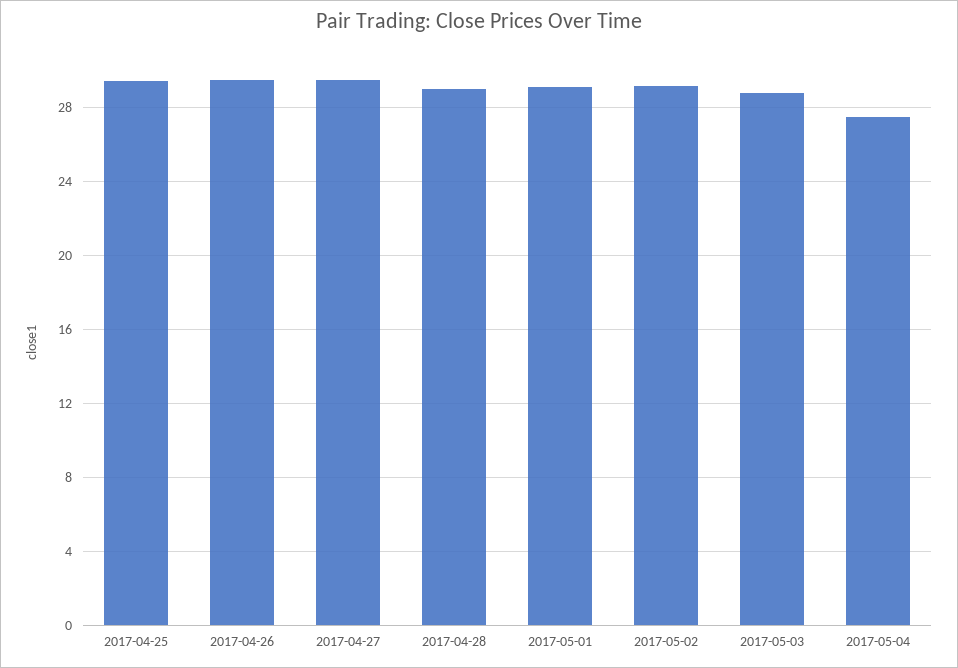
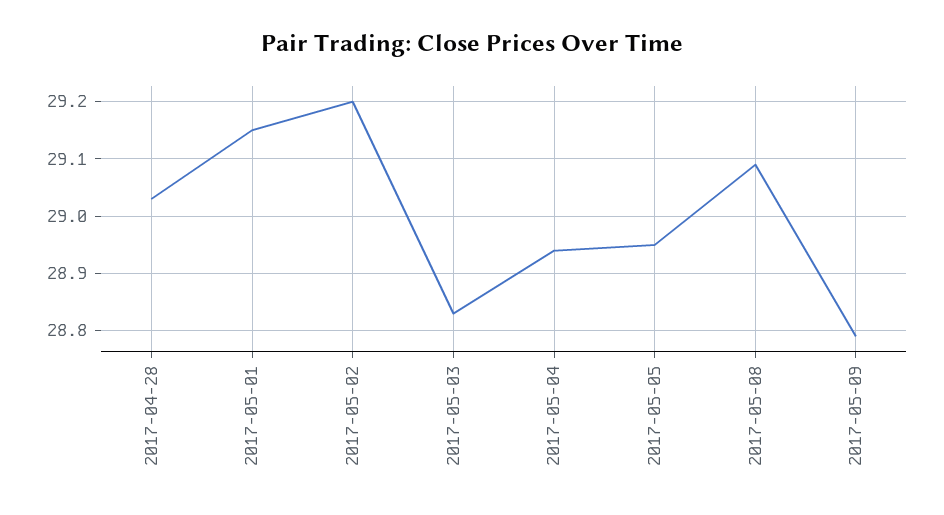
2017-04-25: 29.5 -> none
2017-04-26: 29.5 -> none
2017-04-27: 29.5 -> none
2017-05-04: 27.5 -> 28.95
2017-05-05: none -> 28.95
2017-05-08: none -> 29.1
2017-05-09: none -> 28.8

